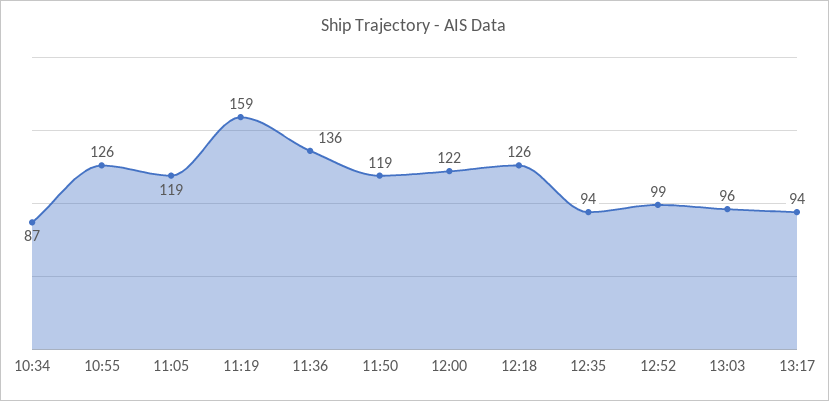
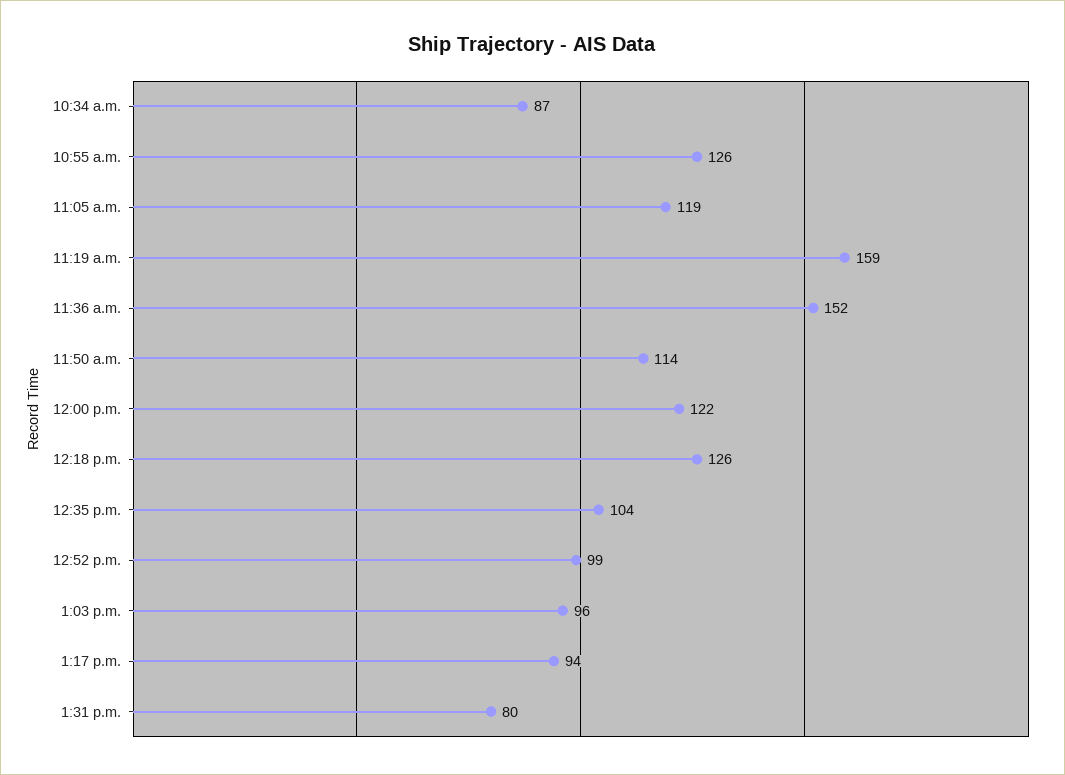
11:36: 136 -> 152
11:50: 119 -> 114
12:35: 94 -> 104
1:31 p.m.: none -> 80

